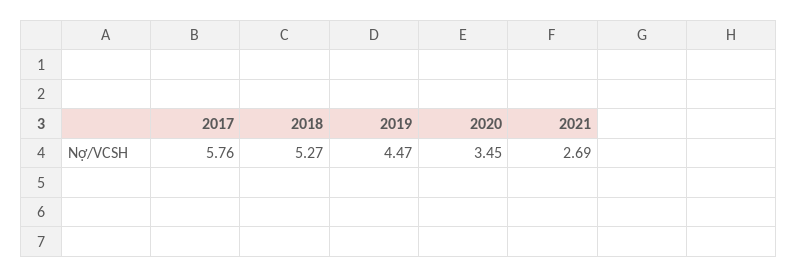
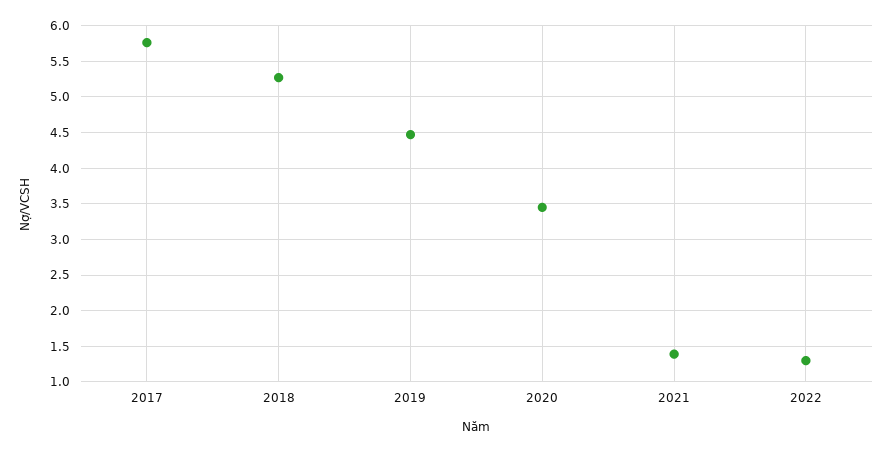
2021: 2.69 -> 1.4
2022: none -> 1.3

